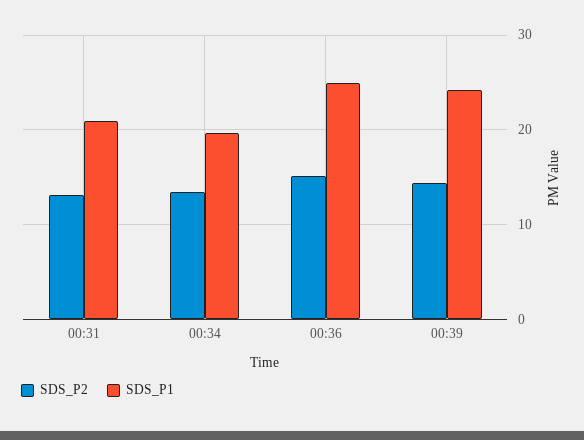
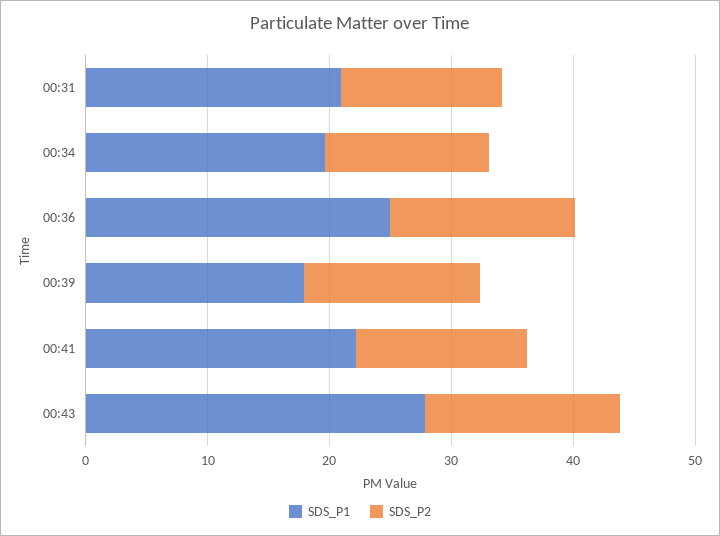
SDS_P1, 00:39: 24 -> 18
SDS_P1, 00:41: none -> 22
SDS_P2, 00:41: none -> 14
SDS_P1, 00:43: none -> 28
SDS_P2, 00:43: none -> 16

